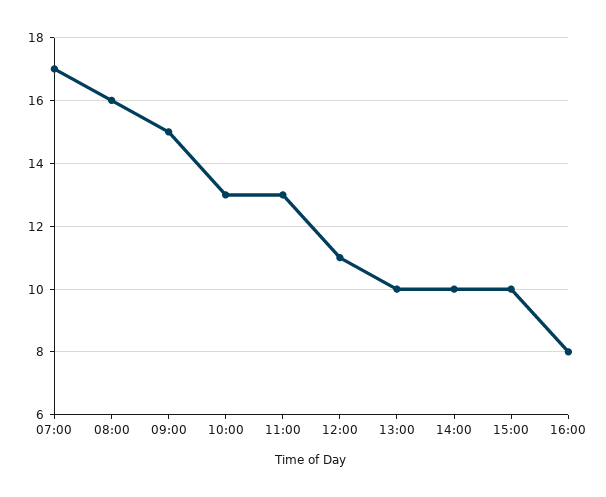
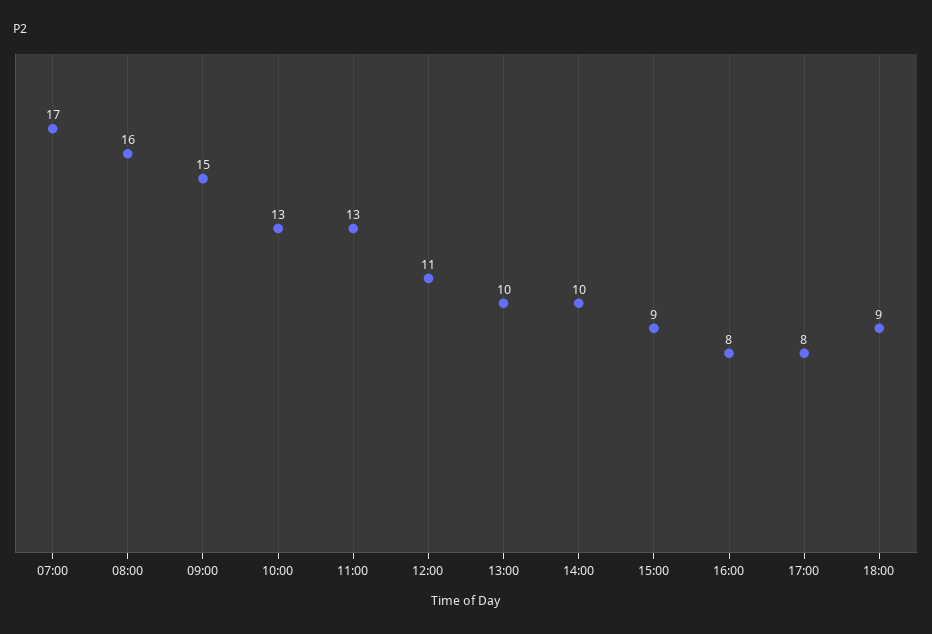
15:00: 10 -> 9
17:00: none -> 8
18:00: none -> 9

